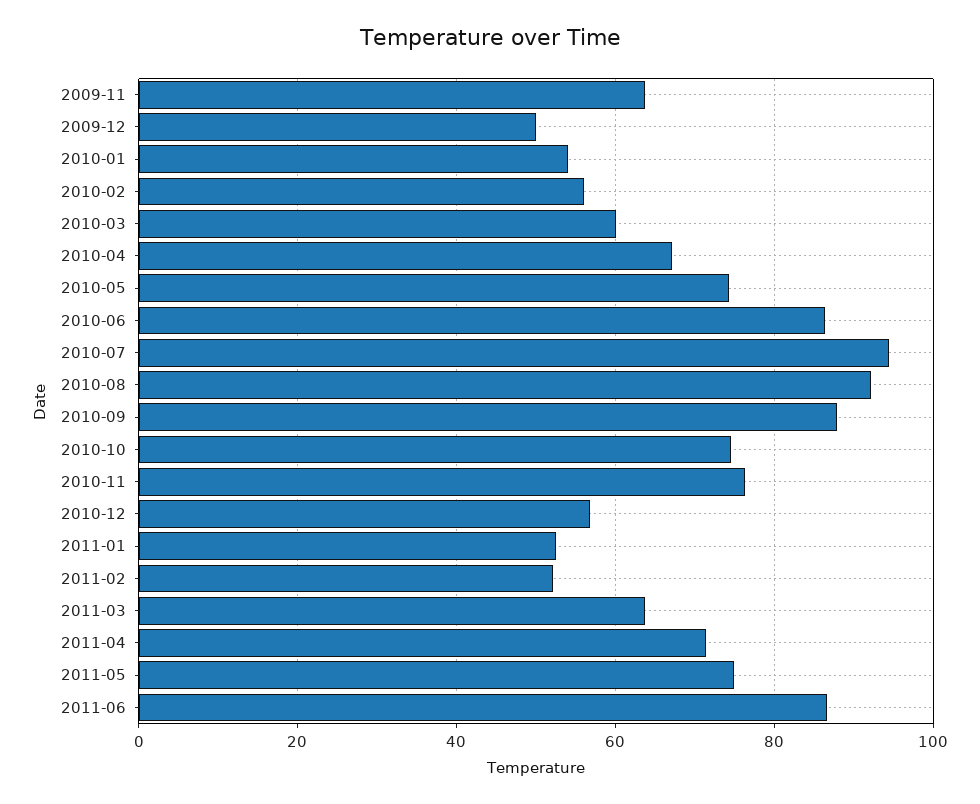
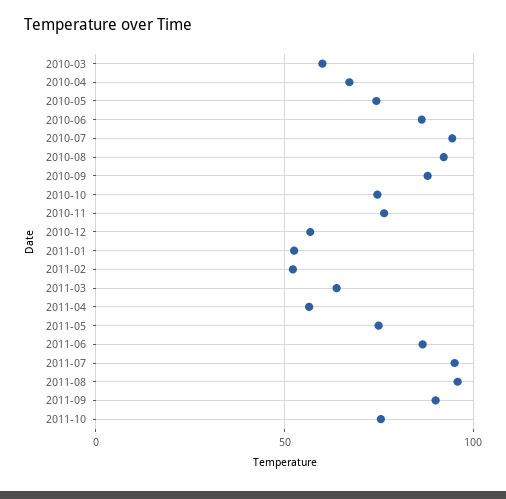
2009-11: 64 -> none
2009-12: 50 -> none
2010-01: 54 -> none
2010-02: 56 -> none
2011-04: 72 -> 55
2011-07: none -> 95
2011-08: none -> 95
2011-09: none -> 90
2011-10: none -> 75

